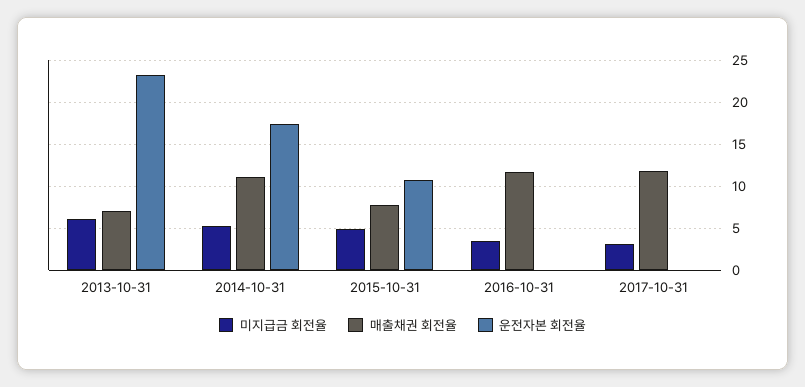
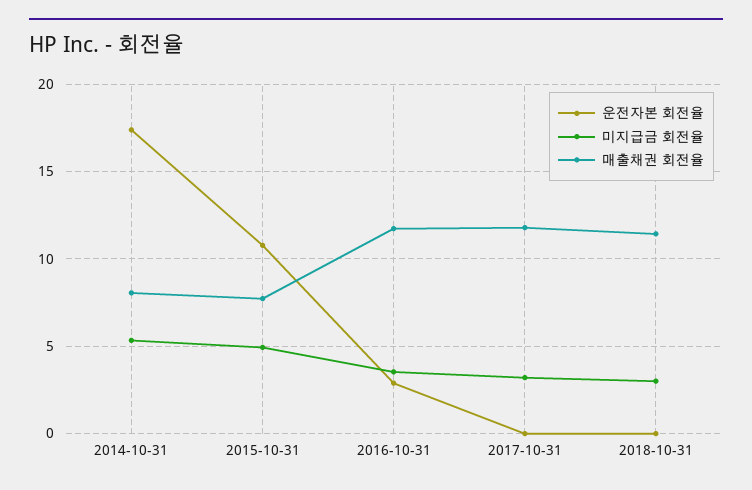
미지급금 회전율, 2013-10-31: 6 -> none
매출채권 회전율, 2013-10-31: 7 -> none
운전자본 회전율, 2013-10-31: 23 -> none
매출채권 회전율, 2014-10-31: 11 -> 8
운전자본 회전율, 2016-10-31: 0 -> 3
운전자본 회전율, 2018-10-31: none -> 0
미지급금 회전율, 2018-10-31: none -> 3
매출채권 회전율, 2018-10-31: none -> 11.5

